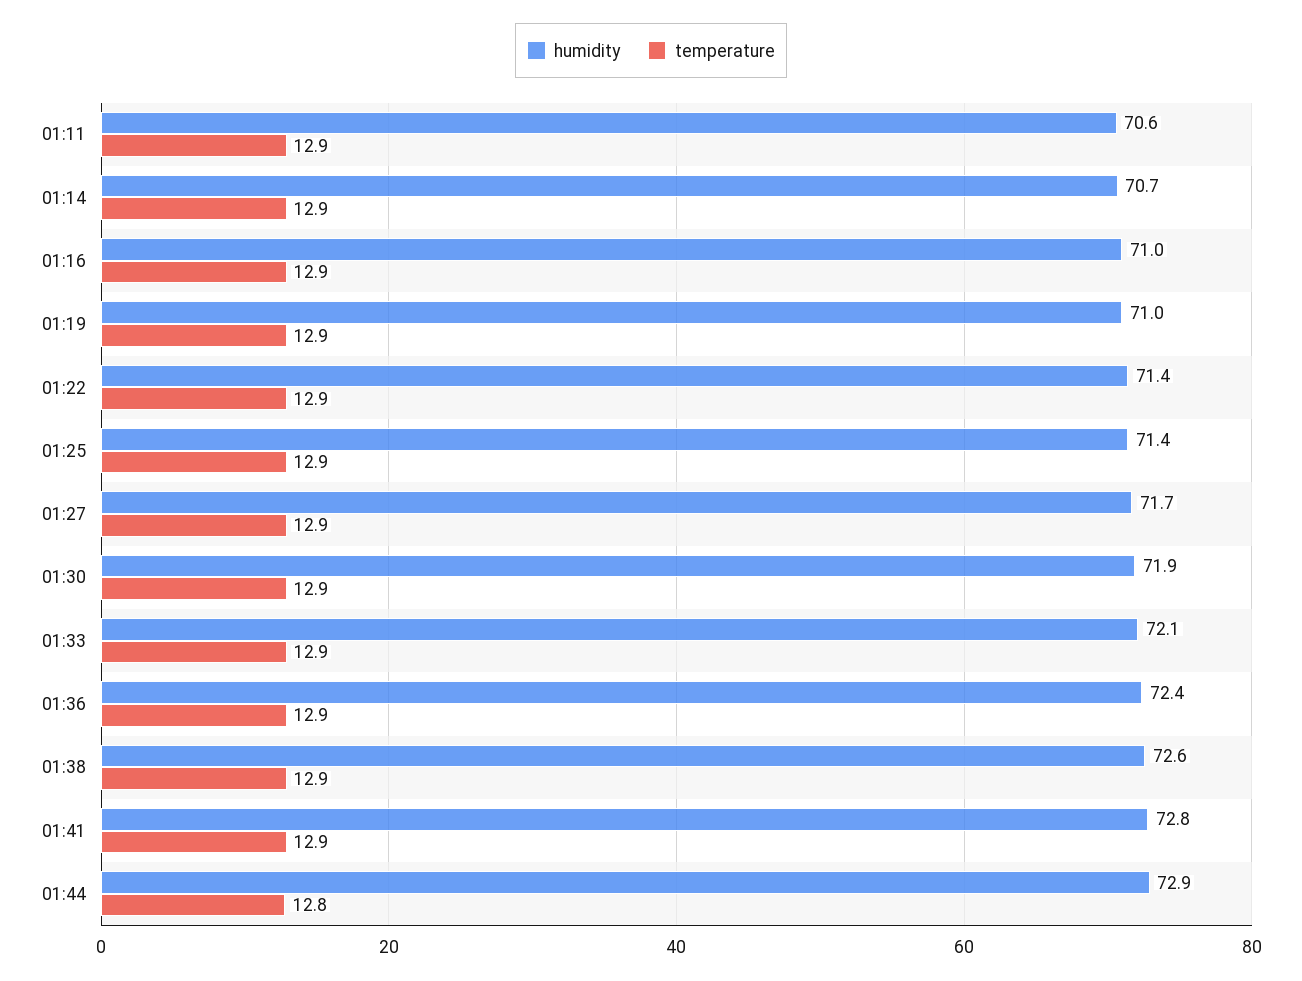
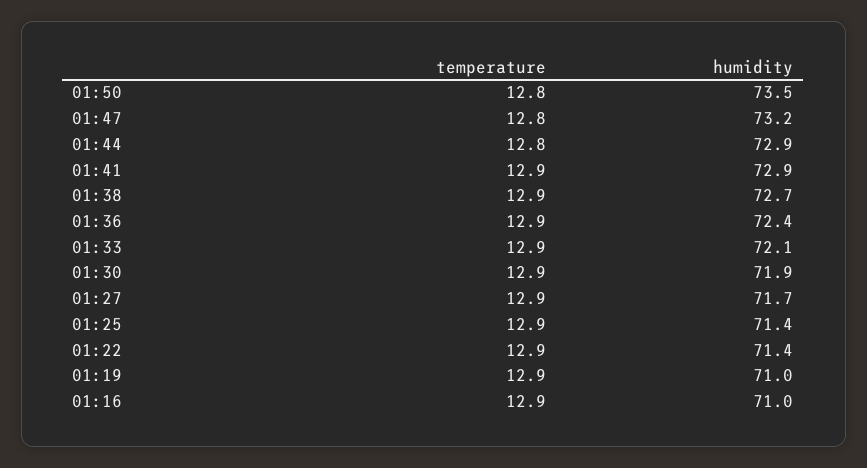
humidity, 01:11: 70.6 -> none
temperature, 01:11: 12.9 -> none
humidity, 01:14: 70.7 -> none
temperature, 01:14: 12.9 -> none
humidity, 01:38: 72.6 -> 72.7
humidity, 01:41: 72.8 -> 72.9
temperature, 01:50: none -> 12.8
humidity, 01:50: none -> 73.5
temperature, 01:47: none -> 12.8
humidity, 01:47: none -> 73.2

